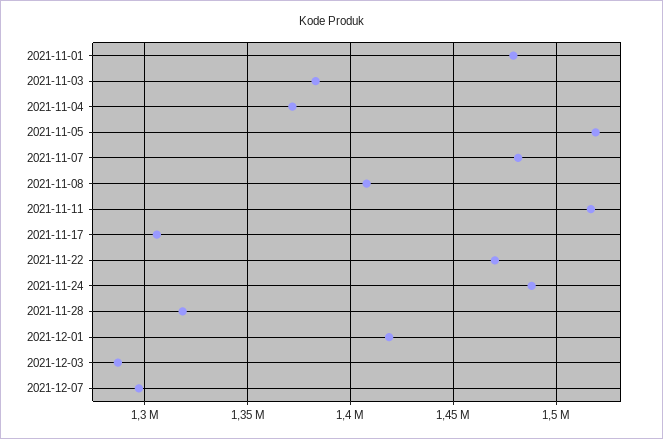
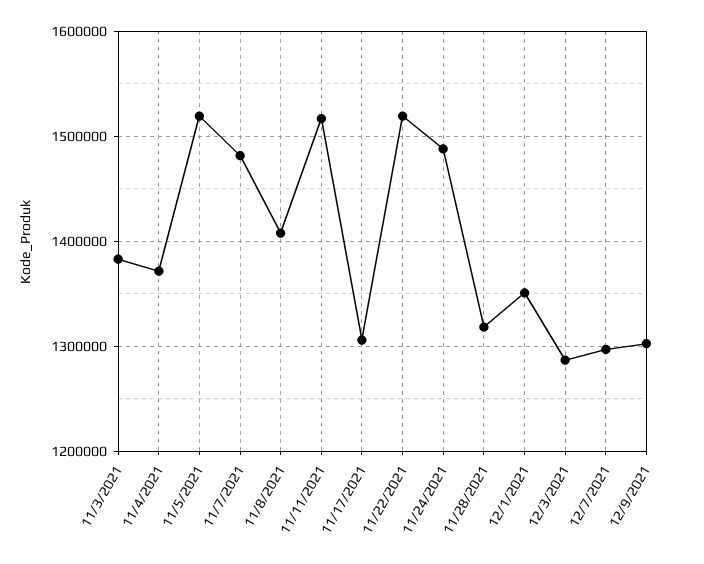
2021-11-01: 1480000 -> none
2021-11-22: 1470000 -> 1520000
2021-12-01: 1420000 -> 1350000
12/9/2021: none -> 1300000

